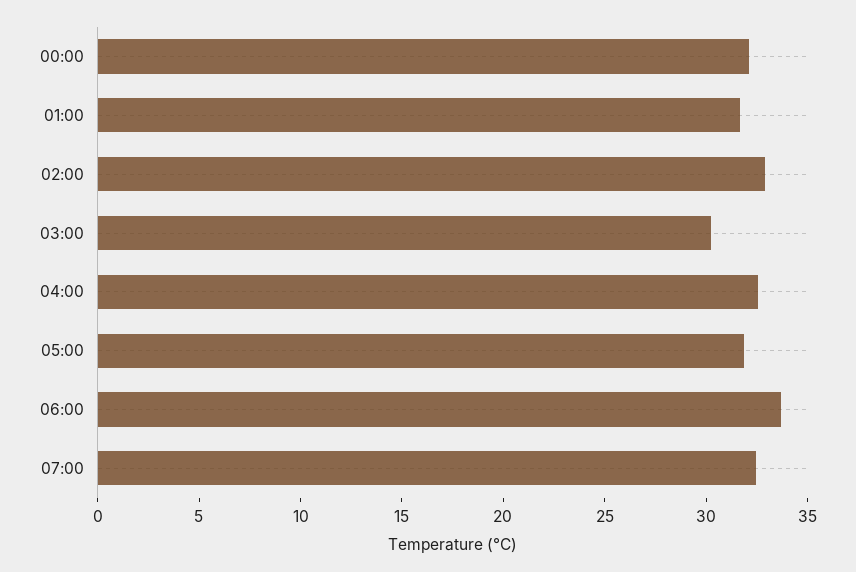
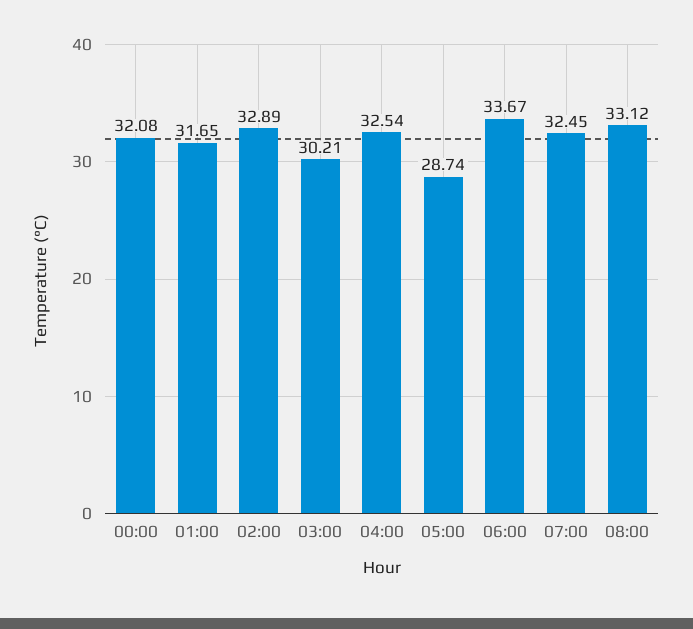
05:00: 32 -> 28.74
08:00: none -> 33.12

